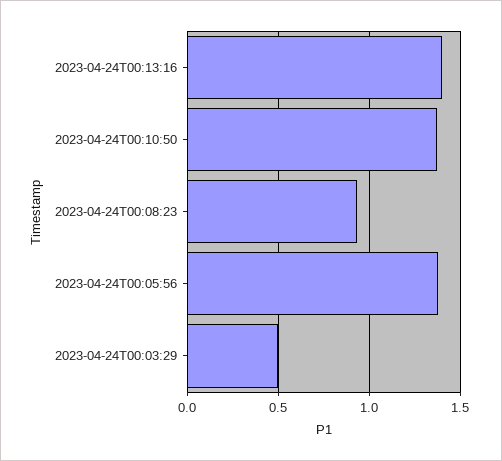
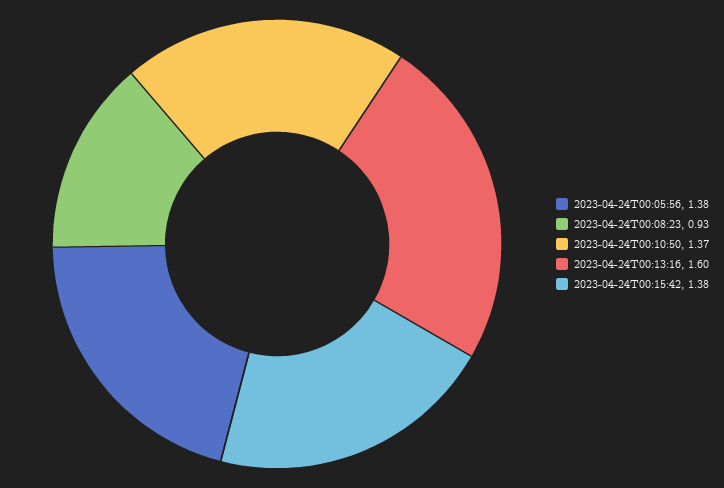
2023-04-24T00:13:16: 1.4 -> 1.6
2023-04-24T00:03:29: 0.5 -> none
2023-04-24T00:15:42: none -> 1.38

